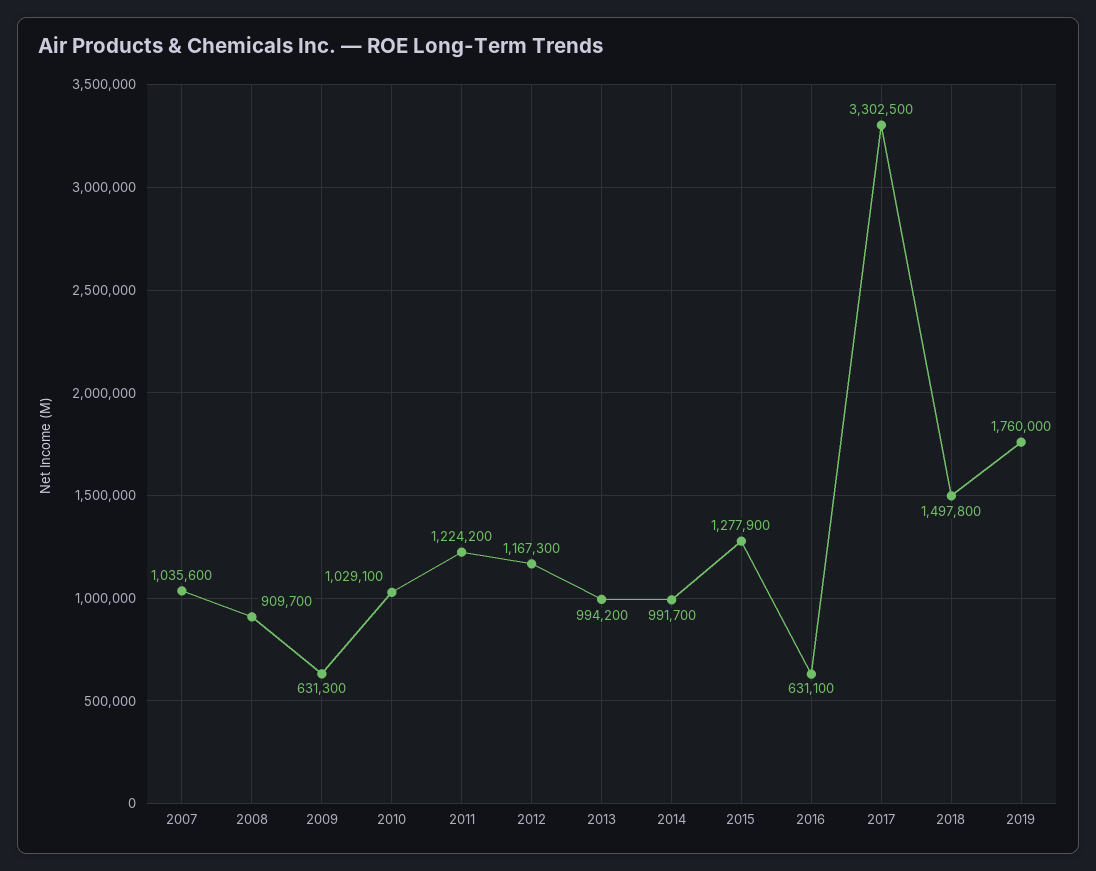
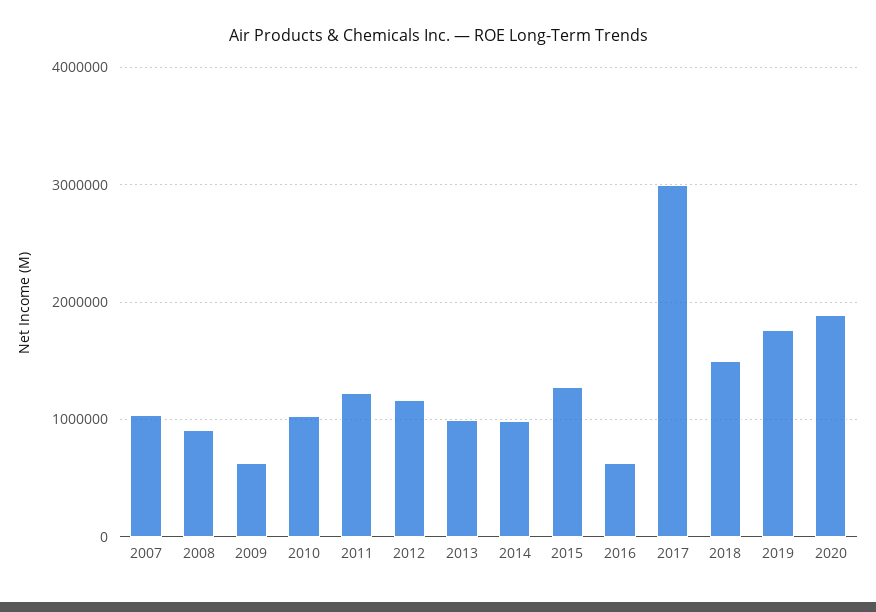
2017: 3302500 -> 3000000
2020: none -> 1900000

